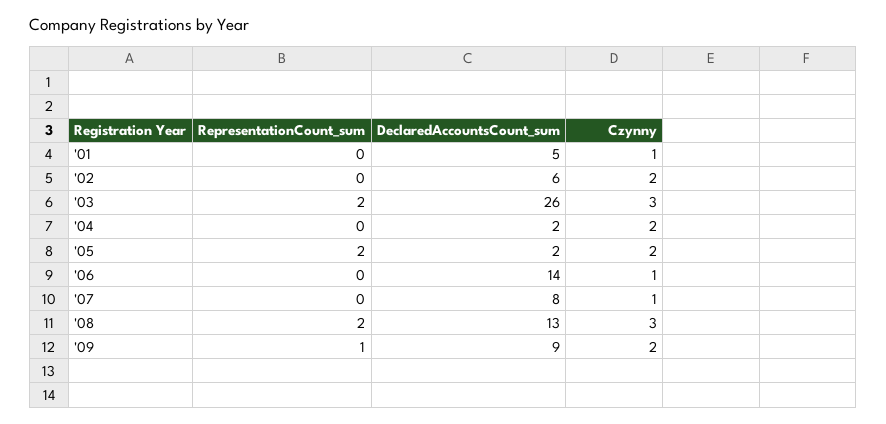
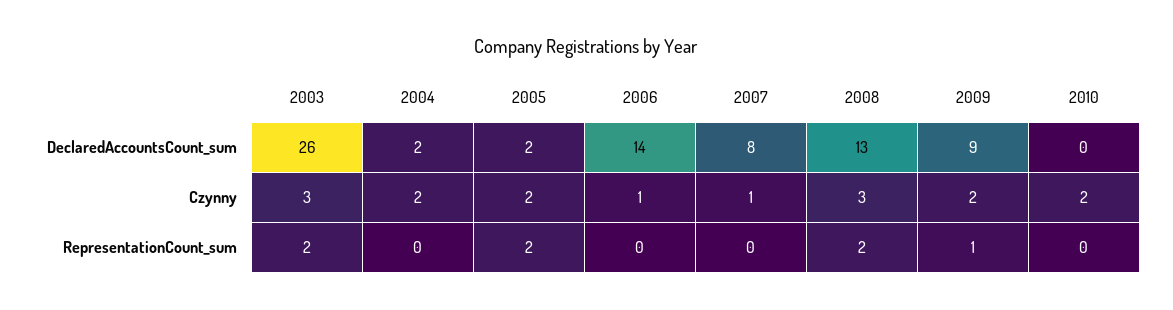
RepresentationCount_sum, '01: 0 -> none
DeclaredAccountsCount_sum, '01: 5 -> none
Czynny, '01: 1 -> none
RepresentationCount_sum, '02: 0 -> none
DeclaredAccountsCount_sum, '02: 6 -> none
Czynny, '02: 2 -> none
DeclaredAccountsCount_sum, 2010: none -> 0
Czynny, 2010: none -> 2
RepresentationCount_sum, 2010: none -> 0

